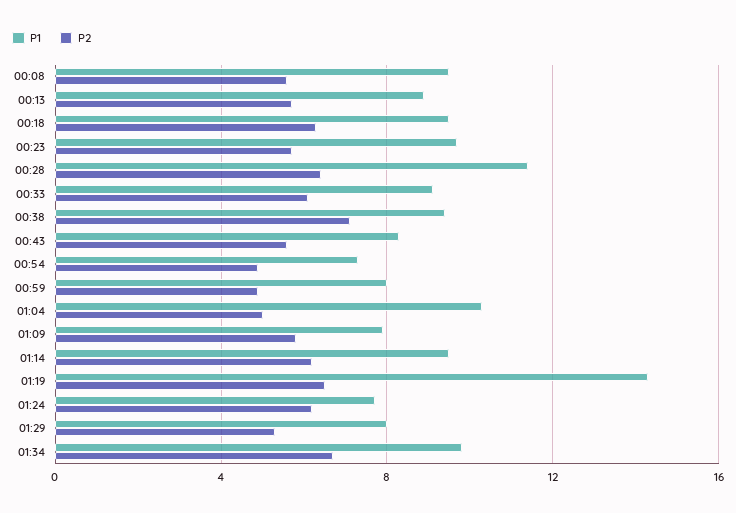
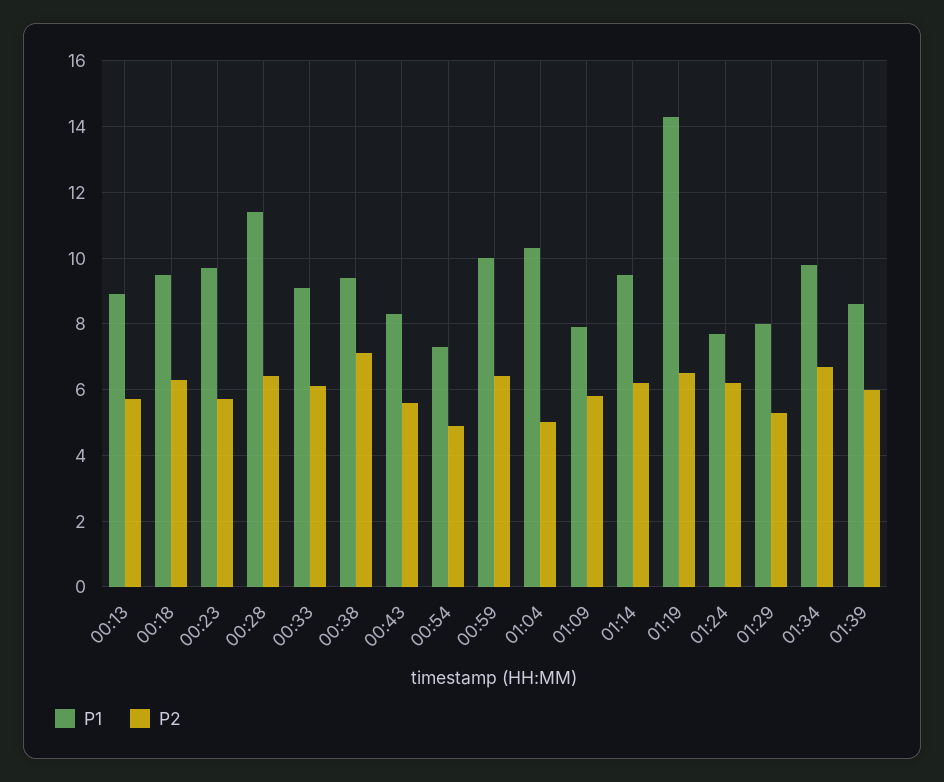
P1, 00:08: 9.5 -> none
P2, 00:08: 5.5 -> none
P1, 00:59: 8 -> 10
P2, 00:59: 5 -> 6.5
P1, 01:39: none -> 8.5
P2, 01:39: none -> 6

